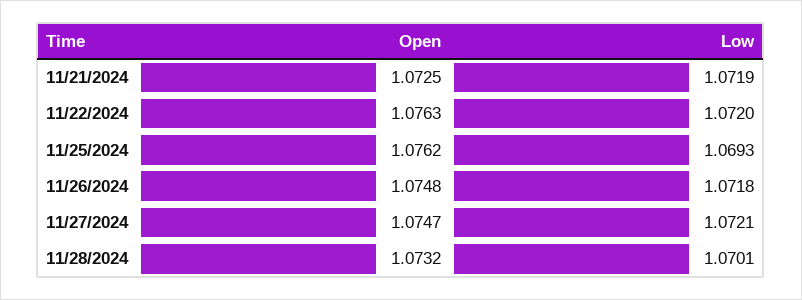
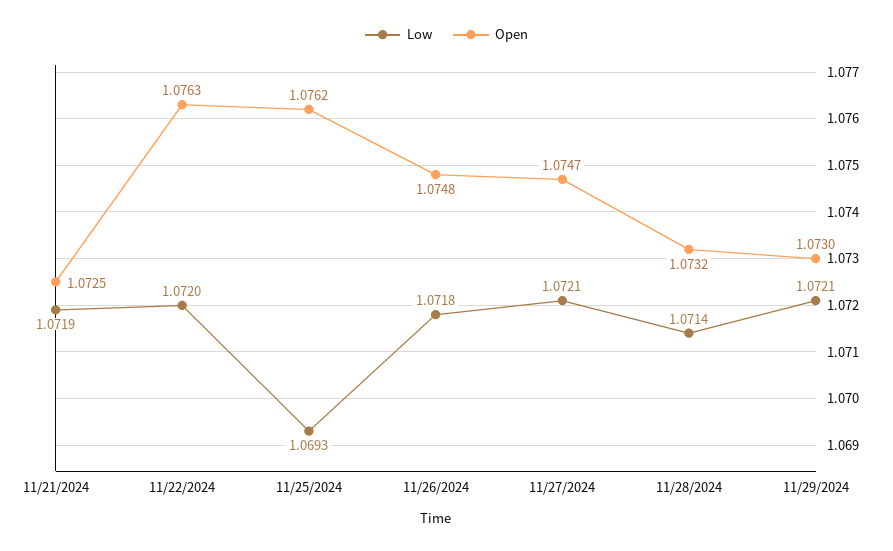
Low, 11/28/2024: 1.0701 -> 1.0714
Low, 11/29/2024: none -> 1.0721
Open, 11/29/2024: none -> 1.073

